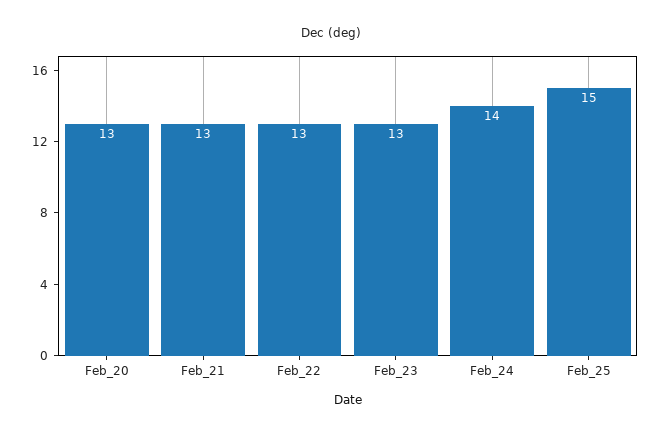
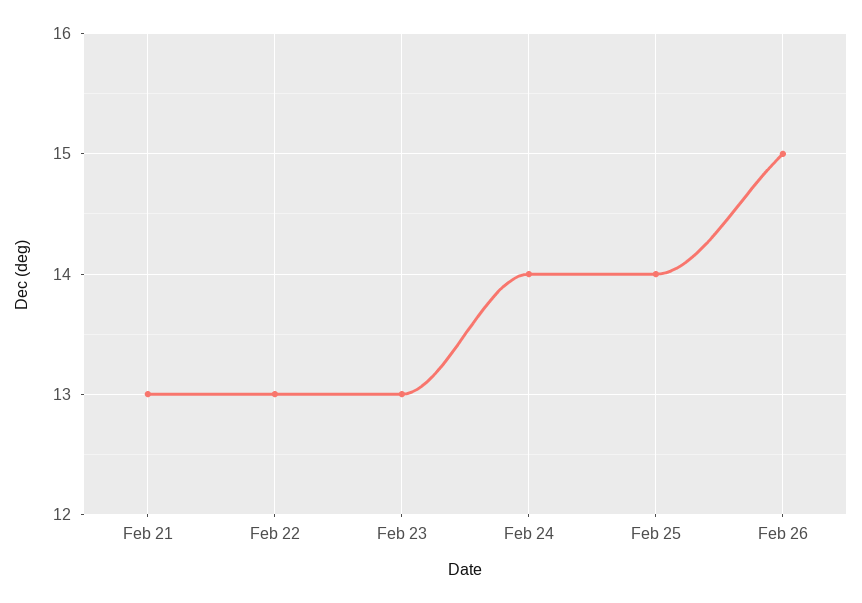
Feb_20: 13 -> none
Feb_25: 15 -> 14
Feb 26: none -> 15

